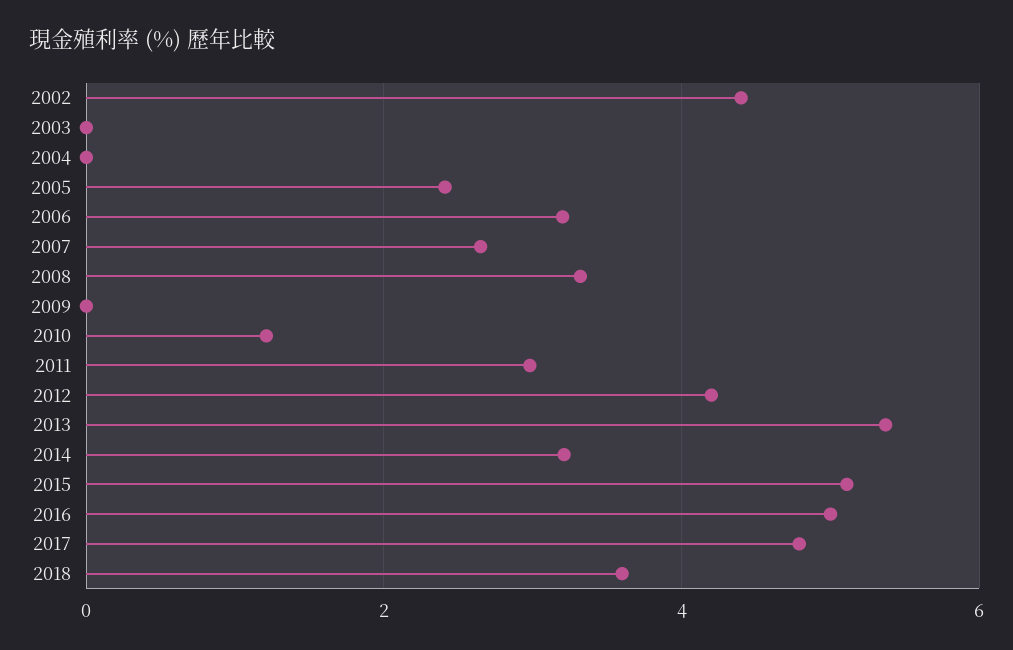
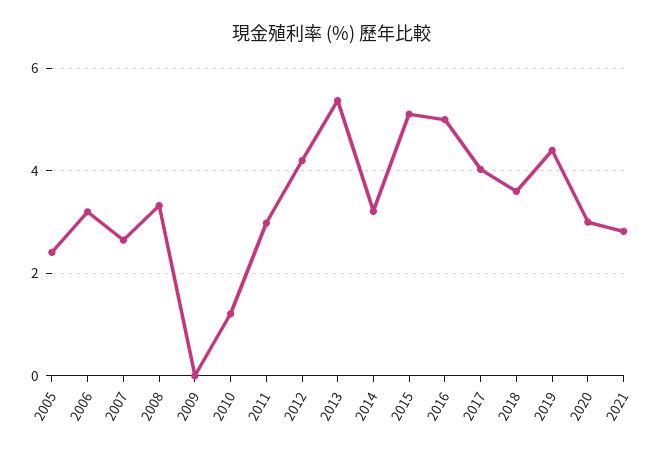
2002: 4.4 -> none
2003: 0 -> none
2004: 0 -> none
2017: 4.8 -> 4
2019: none -> 4.4
2020: none -> 3
2021: none -> 2.8

